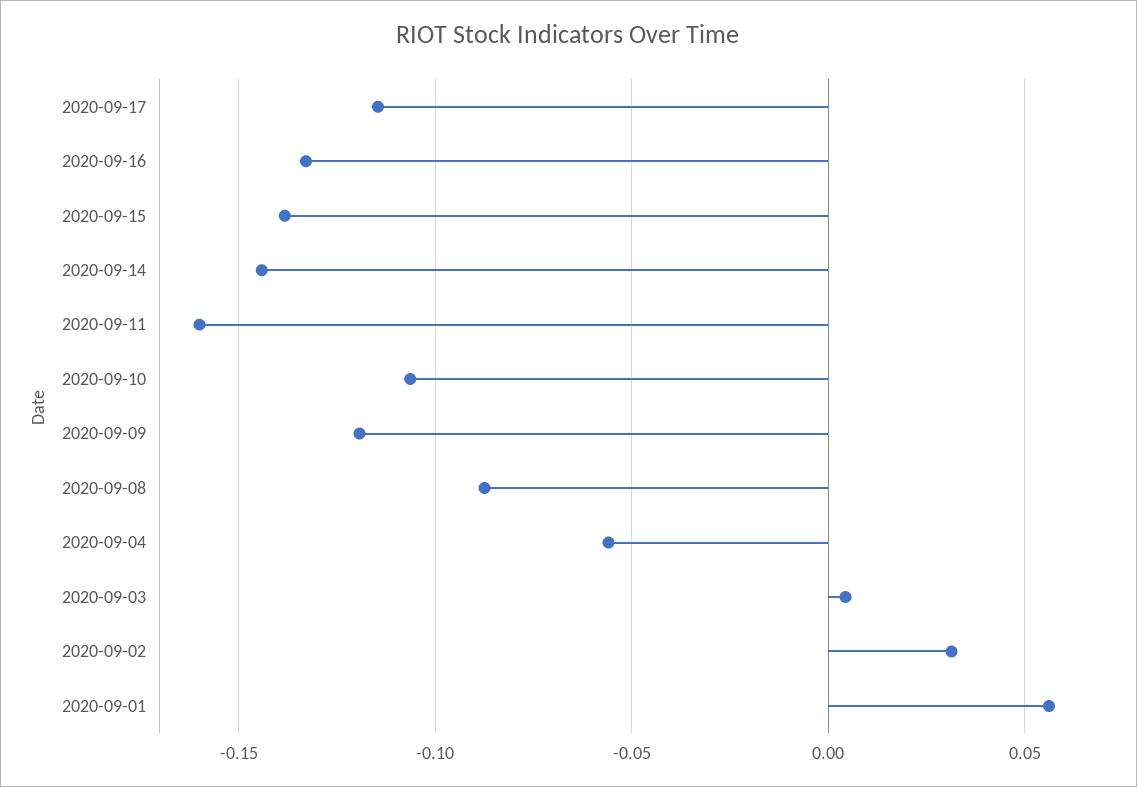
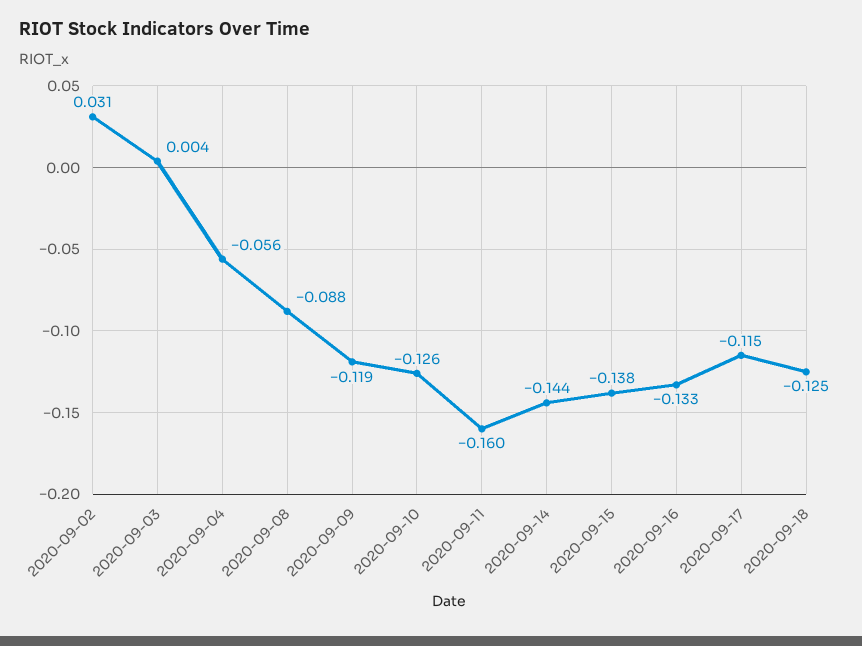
2020-09-10: -0.105 -> -0.126
2020-09-01: 0.055 -> none
2020-09-18: none -> -0.125

